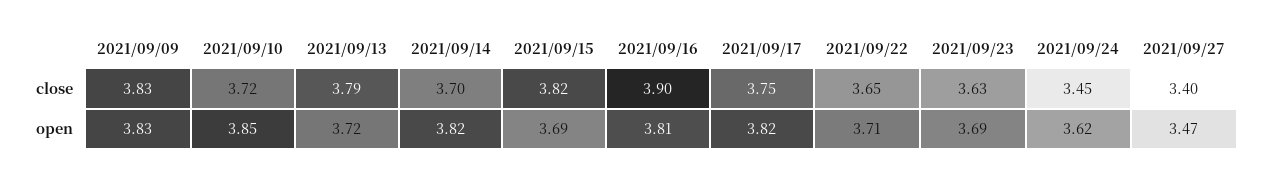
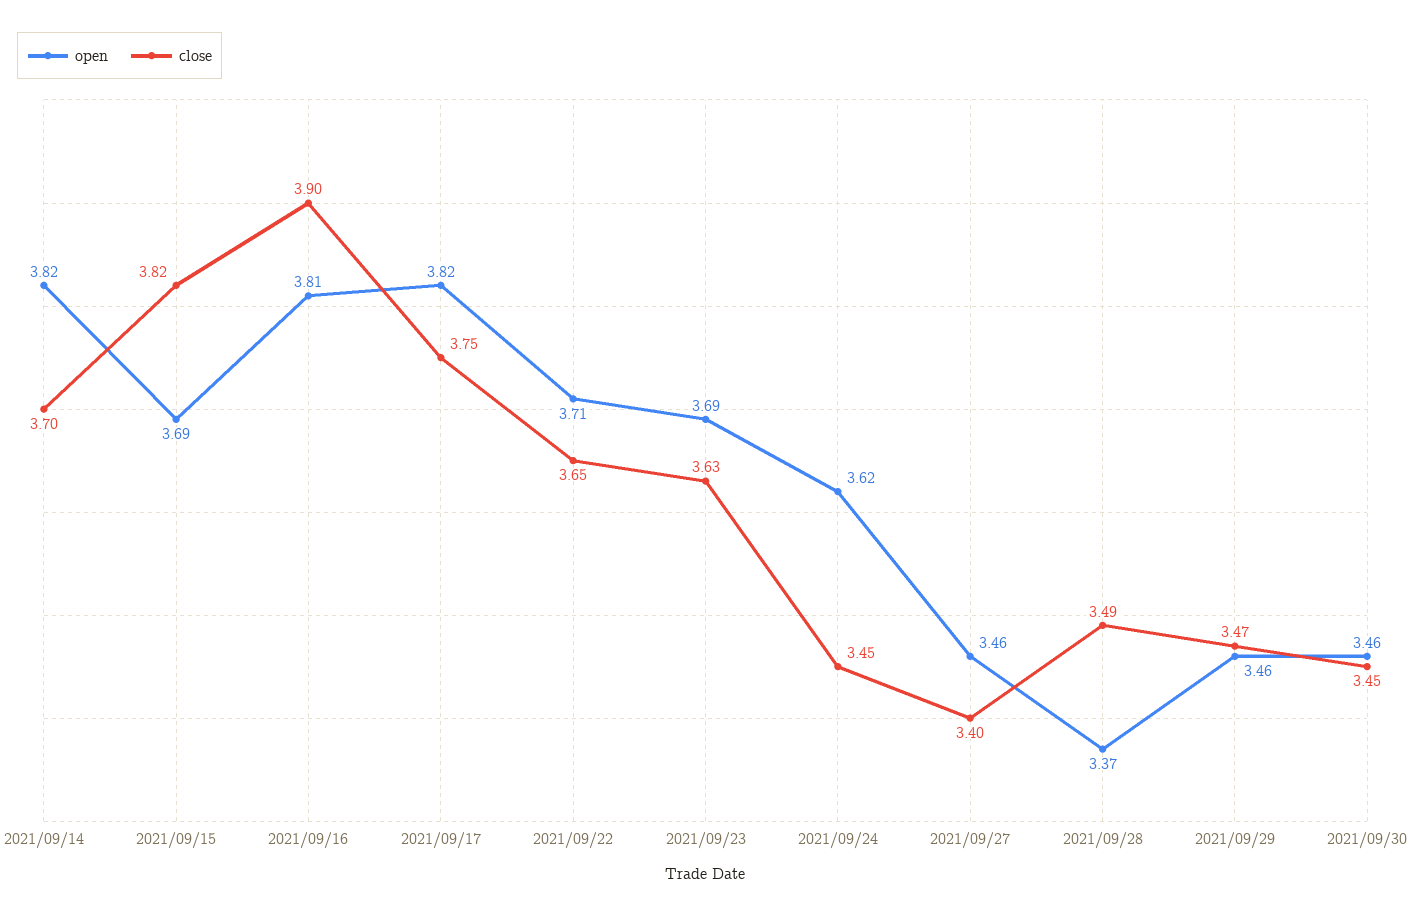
close, 2021/09/09: 3.83 -> none
close, 2021/09/10: 3.72 -> none
close, 2021/09/13: 3.79 -> none
open, 2021/09/09: 3.83 -> none
open, 2021/09/10: 3.85 -> none
open, 2021/09/13: 3.72 -> none
open, 2021/09/27: 3.47 -> 3.46
open, 2021/09/28: none -> 3.37
close, 2021/09/28: none -> 3.49
open, 2021/09/29: none -> 3.46
close, 2021/09/29: none -> 3.47
open, 2021/09/30: none -> 3.46
close, 2021/09/30: none -> 3.45

